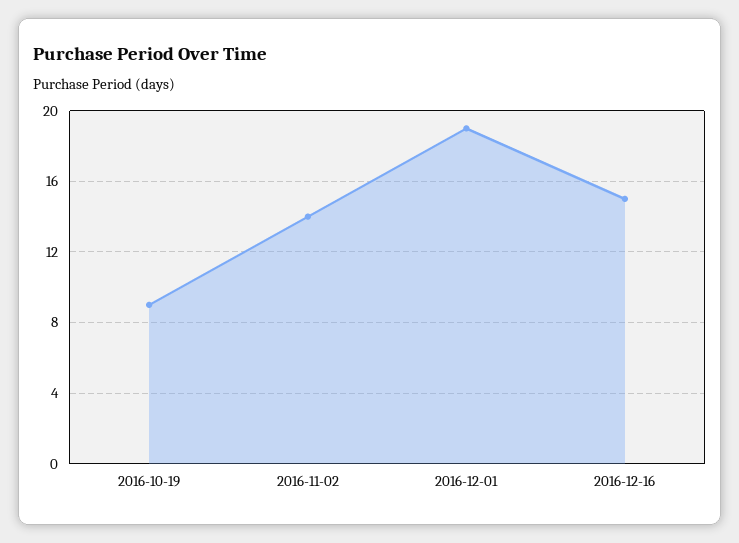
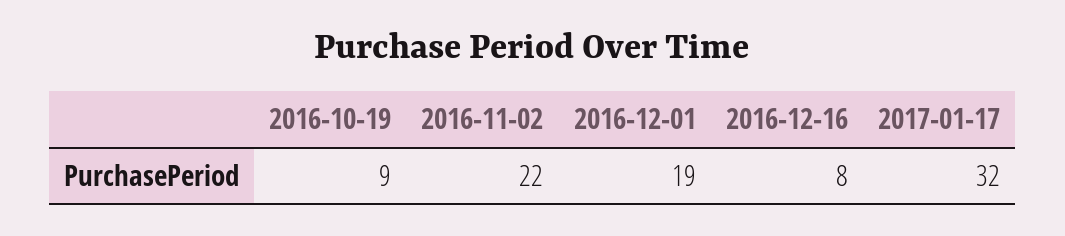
2016-11-02: 14 -> 22
2016-12-16: 15 -> 8
2017-01-17: none -> 32

